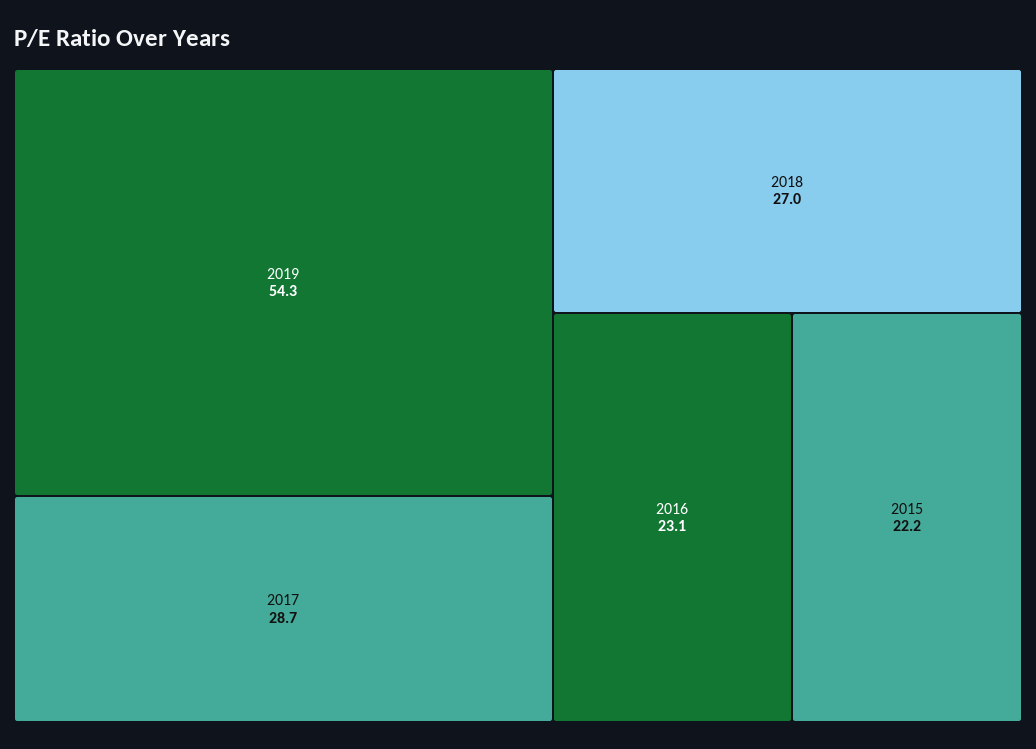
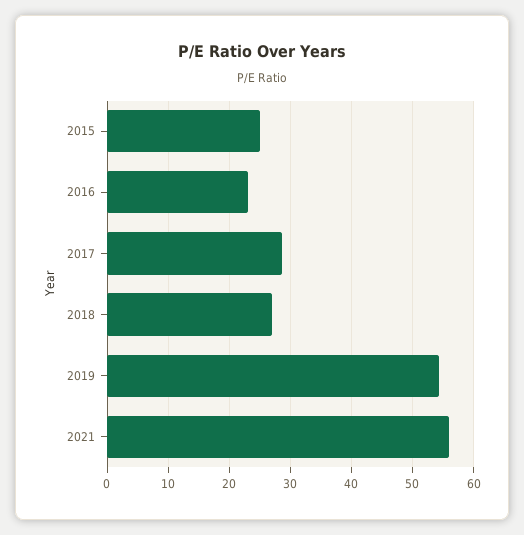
2015: 22.2 -> 25
2021: none -> 56

